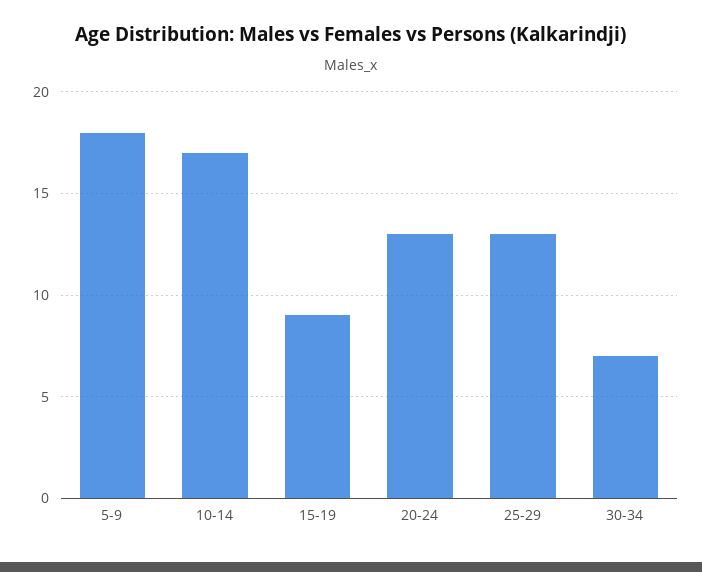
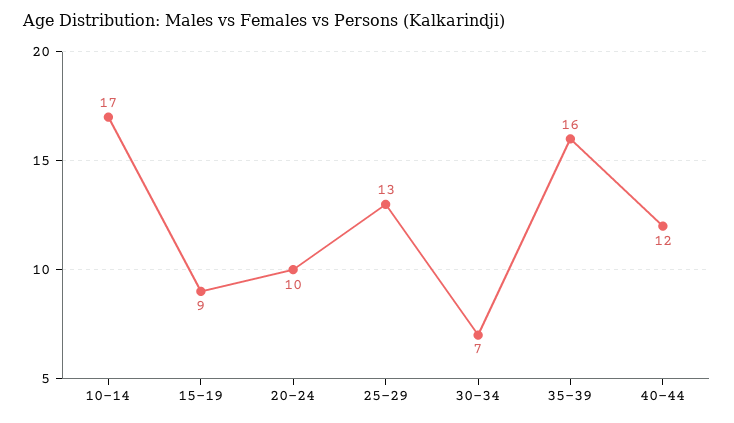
5-9: 18 -> none
20-24: 13 -> 10
35-39: none -> 16
40-44: none -> 12

